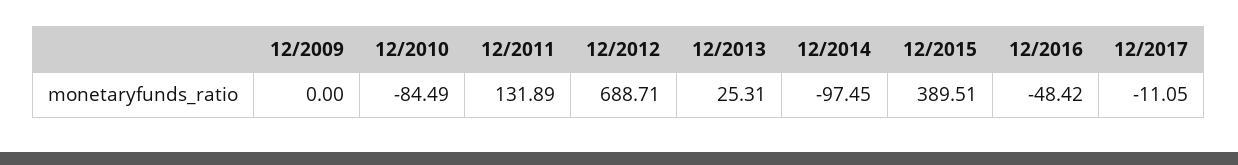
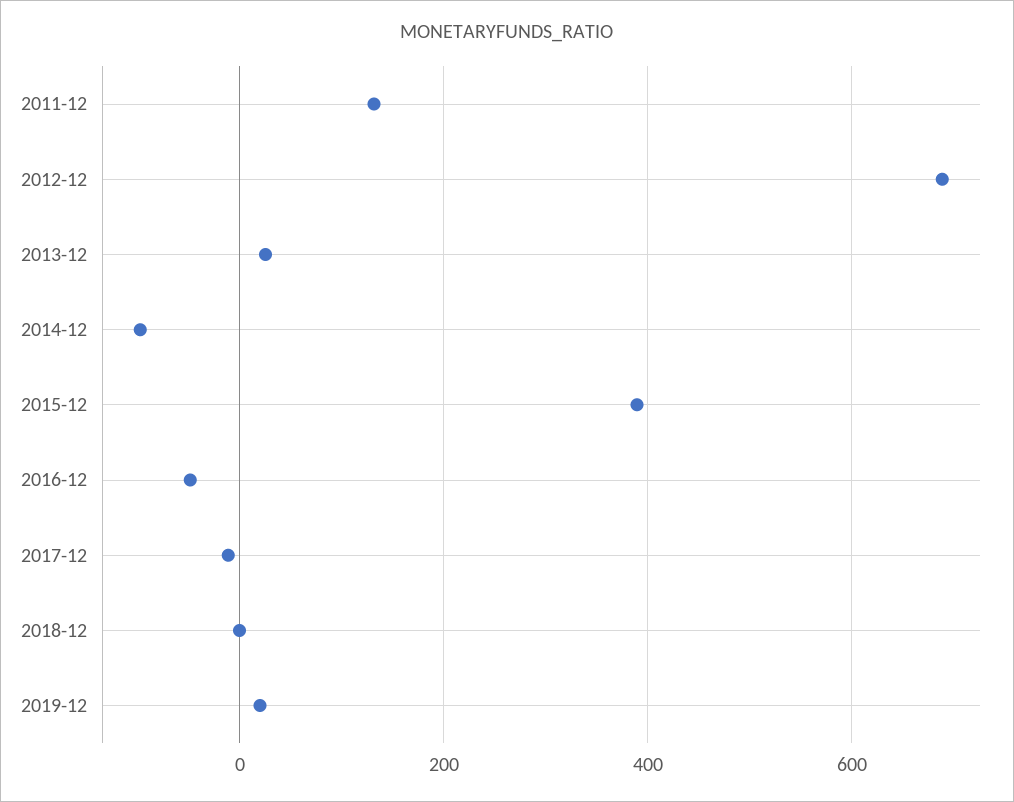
12/2009: 0 -> none
12/2010: -84.49 -> none
2018-12: none -> 0
2019-12: none -> 20

